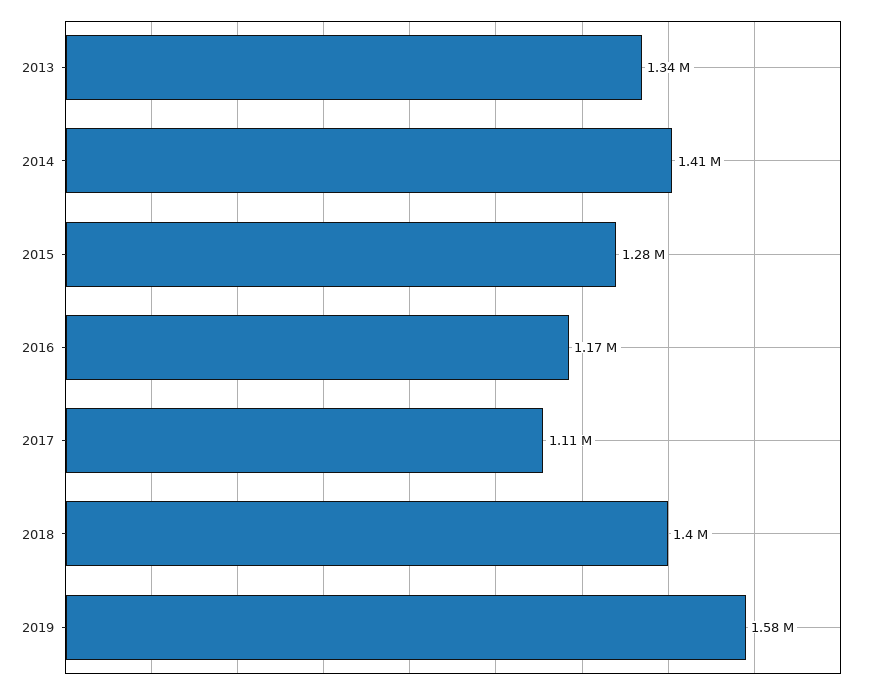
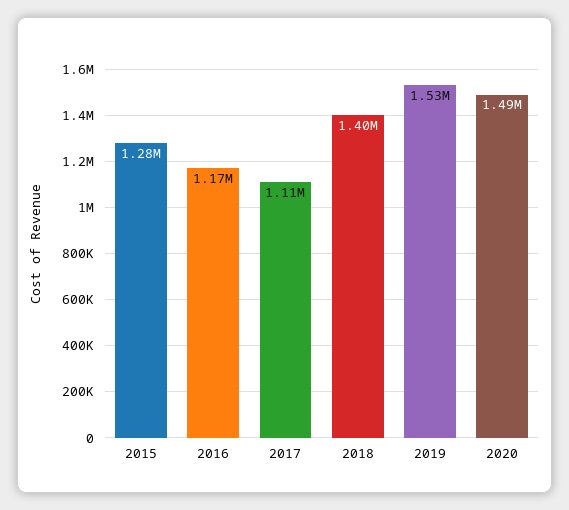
2013: 1340000 -> none
2014: 1410000 -> none
2019: 1580000 -> 1530000
2020: none -> 1490000

